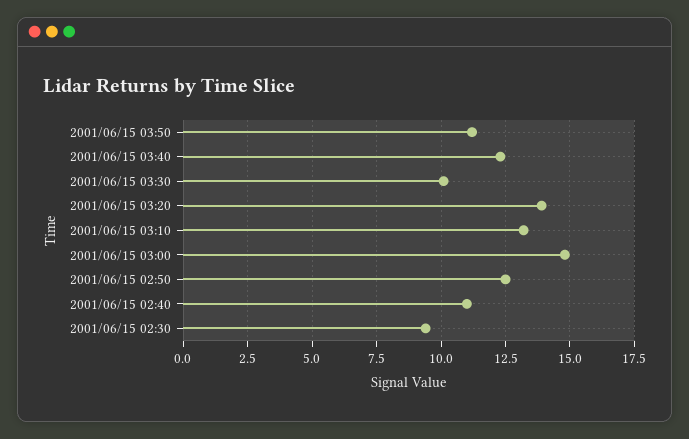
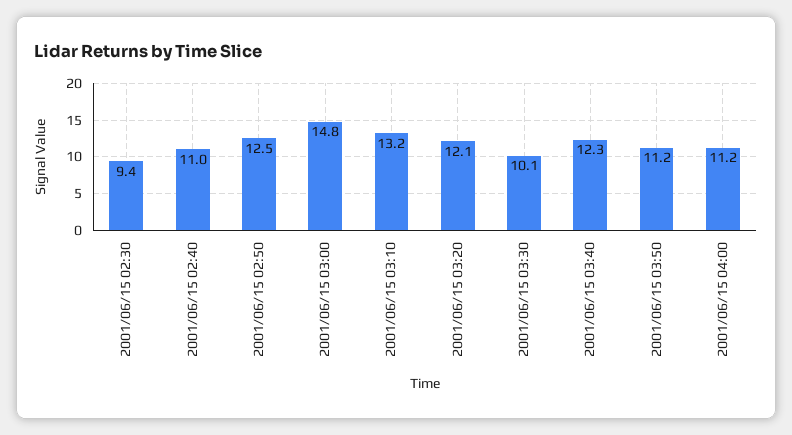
2001/06/15 03:20: 14 -> 12.1
2001/06/15 04:00: none -> 11.2

